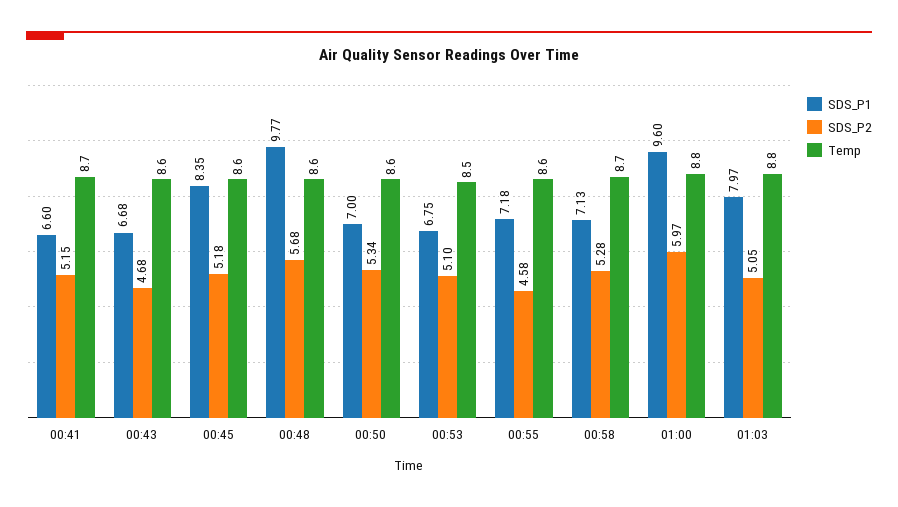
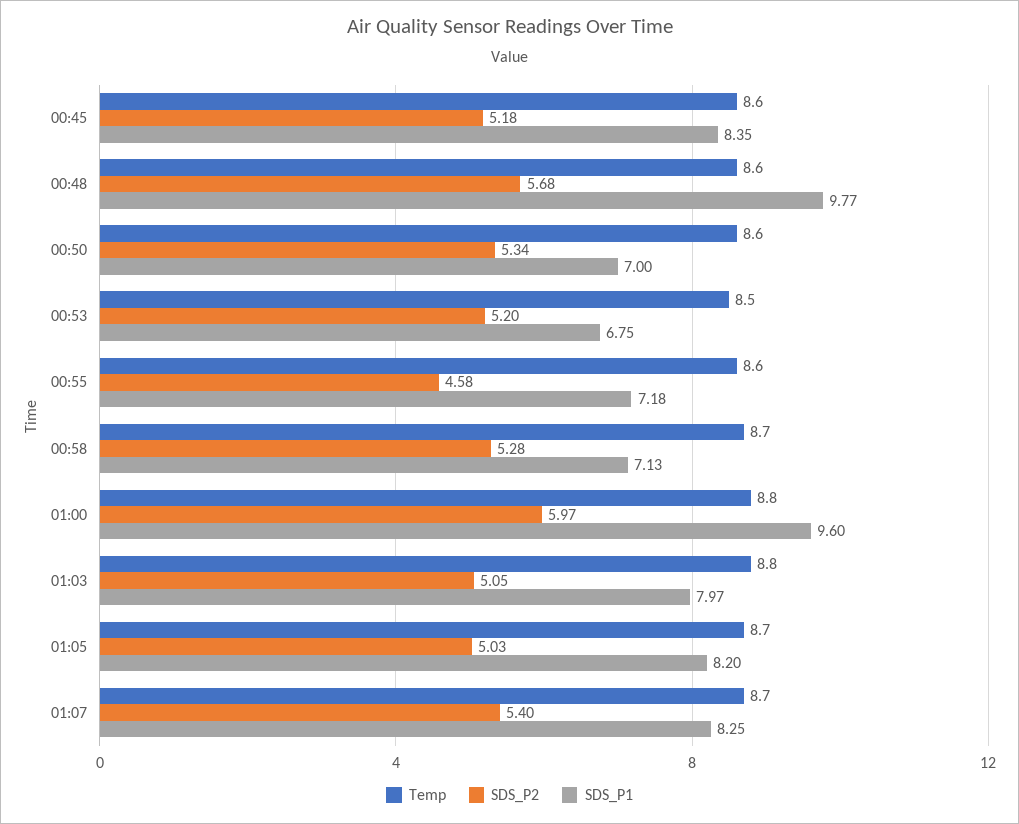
SDS_P1, 00:41: 6.6 -> none
SDS_P2, 00:41: 5.15 -> none
Temp, 00:41: 8.7 -> none
SDS_P1, 00:43: 6.68 -> none
SDS_P2, 00:43: 4.68 -> none
Temp, 00:43: 8.6 -> none
SDS_P2, 00:53: 5.1 -> 5.2
Temp, 01:05: none -> 8.7
SDS_P2, 01:05: none -> 5.03
SDS_P1, 01:05: none -> 8.2
Temp, 01:07: none -> 8.7
SDS_P2, 01:07: none -> 5.4
SDS_P1, 01:07: none -> 8.25

